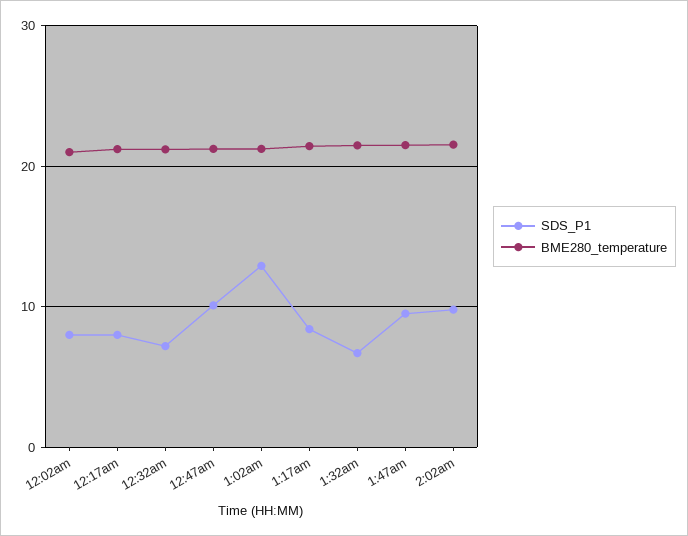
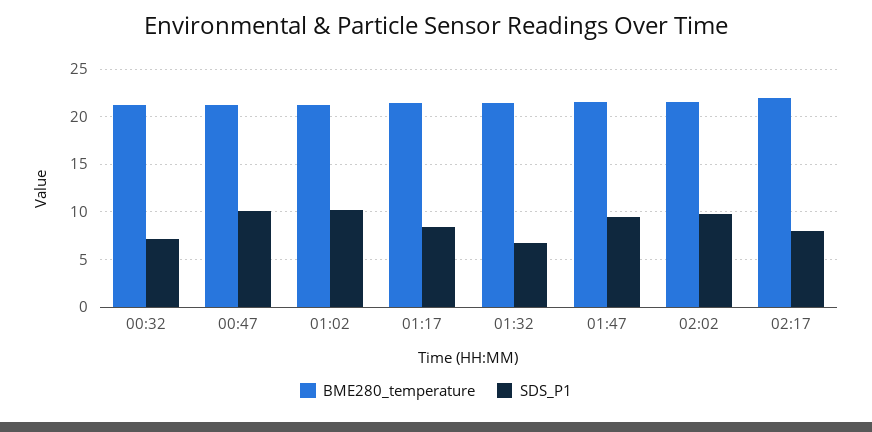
SDS_P1, 12:02am: 8 -> none
BME280_temperature, 12:02am: 21 -> none
SDS_P1, 12:17am: 8 -> none
BME280_temperature, 12:17am: 21 -> none
SDS_P1, 1:02am: 13 -> 10
BME280_temperature, 02:17: none -> 22
SDS_P1, 02:17: none -> 8

